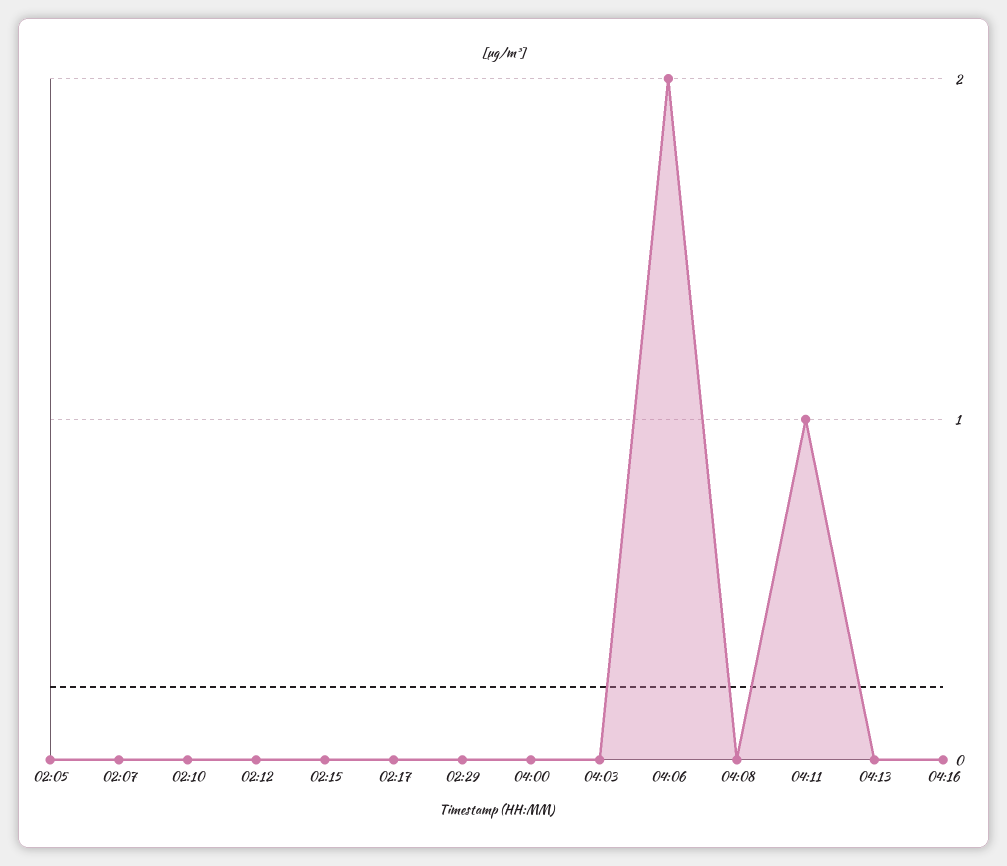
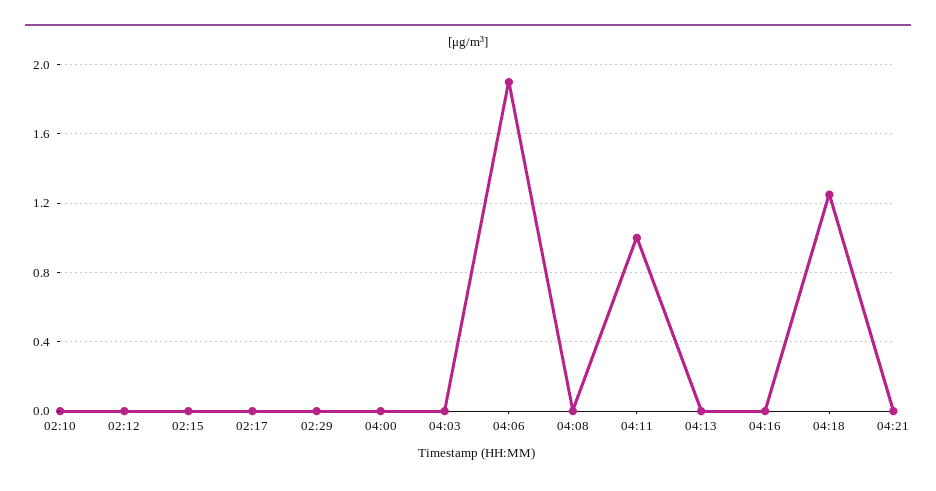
02:05: 0 -> none
02:07: 0 -> none
04:06: 2 -> 1.9
04:18: none -> 1.25
04:21: none -> 0

